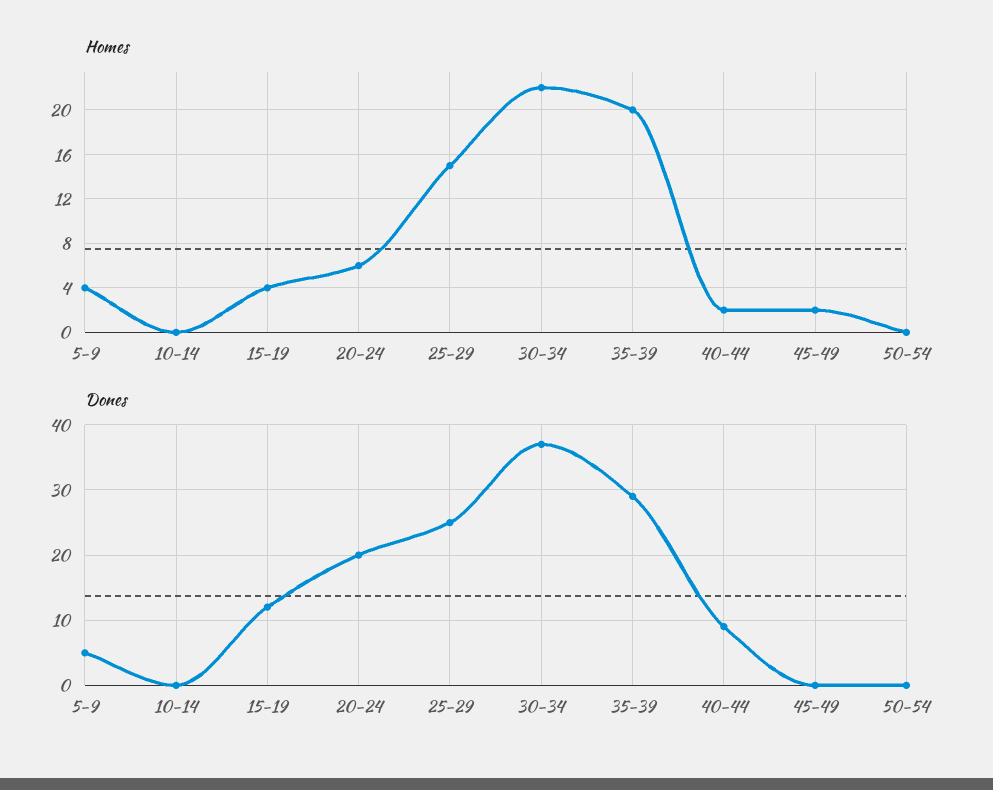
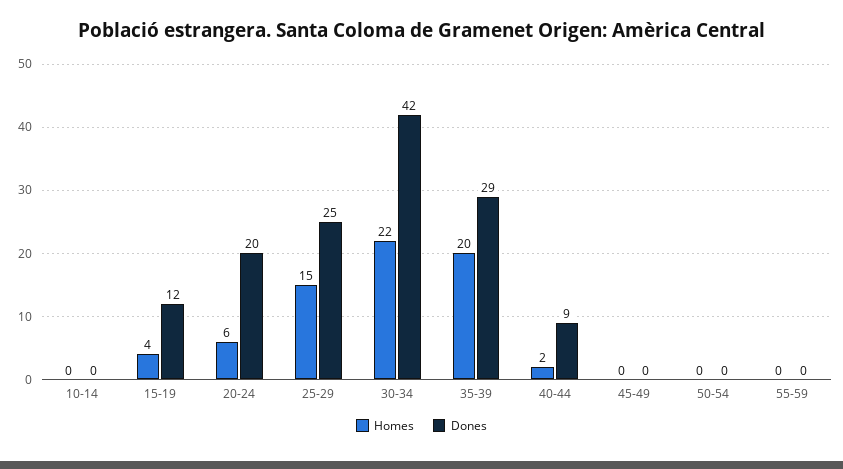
Homes, 5-9: 4 -> none
Homes, 45-49: 2 -> 0
Dones, 5-9: 5 -> none
Dones, 30-34: 37 -> 42
Homes, 55-59: none -> 0
Dones, 55-59: none -> 0

